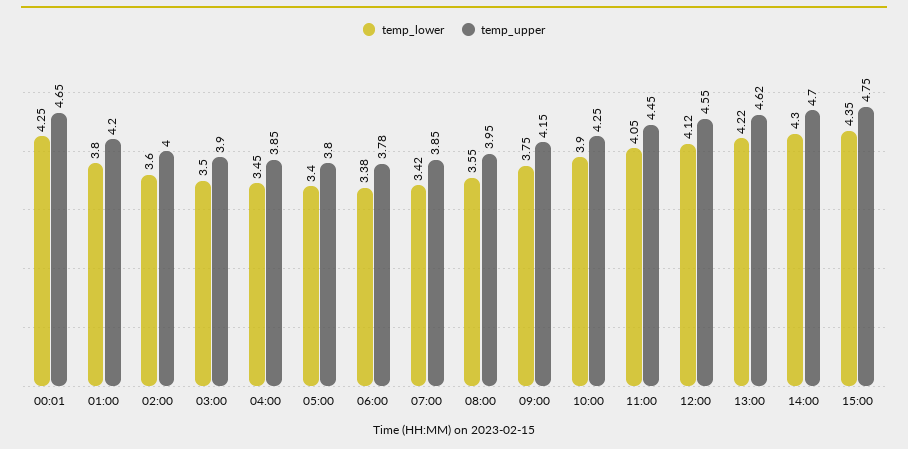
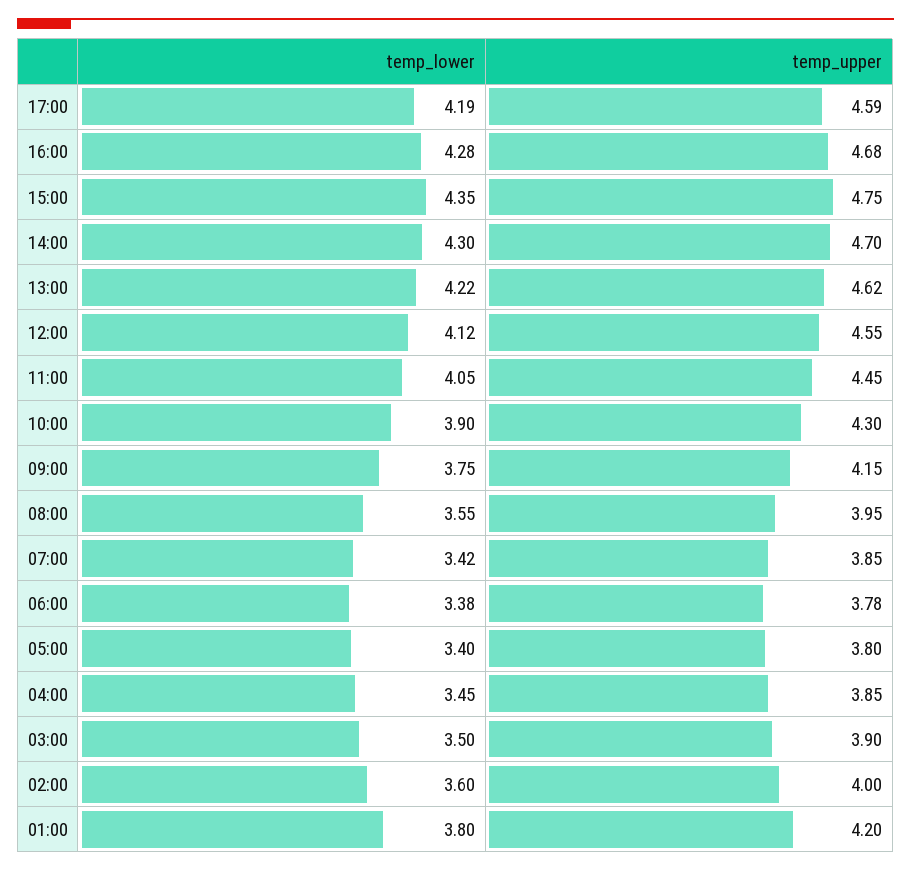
temp_lower, 00:01: 4.25 -> none
temp_upper, 00:01: 4.65 -> none
temp_upper, 10:00: 4.25 -> 4.3
temp_lower, 17:00: none -> 4.19
temp_upper, 17:00: none -> 4.59
temp_lower, 16:00: none -> 4.28
temp_upper, 16:00: none -> 4.68

